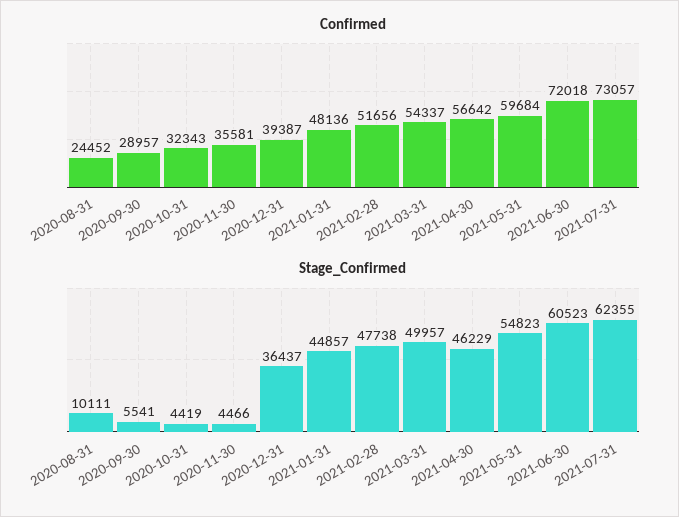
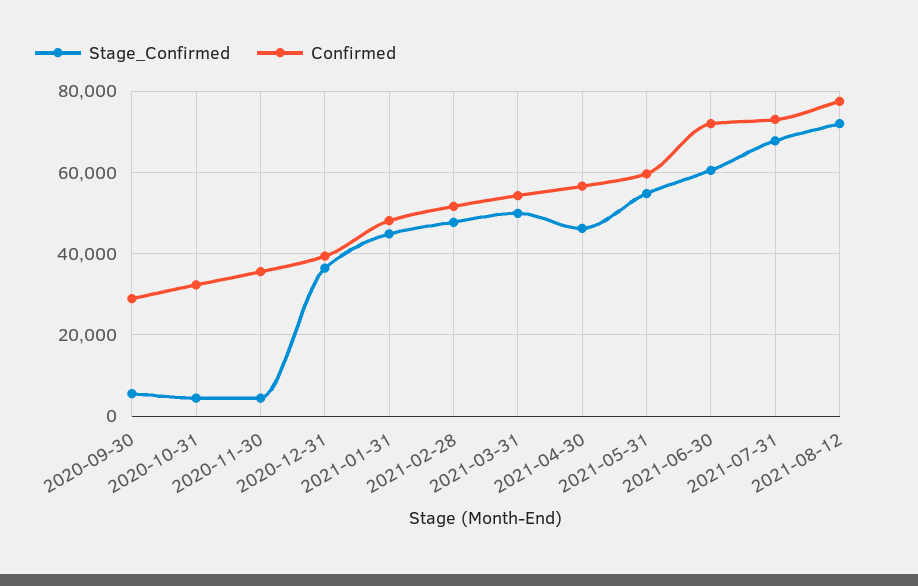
Confirmed, 2020-08-31: 24452 -> none
Stage_Confirmed, 2020-08-31: 10111 -> none
Stage_Confirmed, 2021-07-31: 62355 -> 68000
Stage_Confirmed, 2021-08-12: none -> 72000
Confirmed, 2021-08-12: none -> 78000

